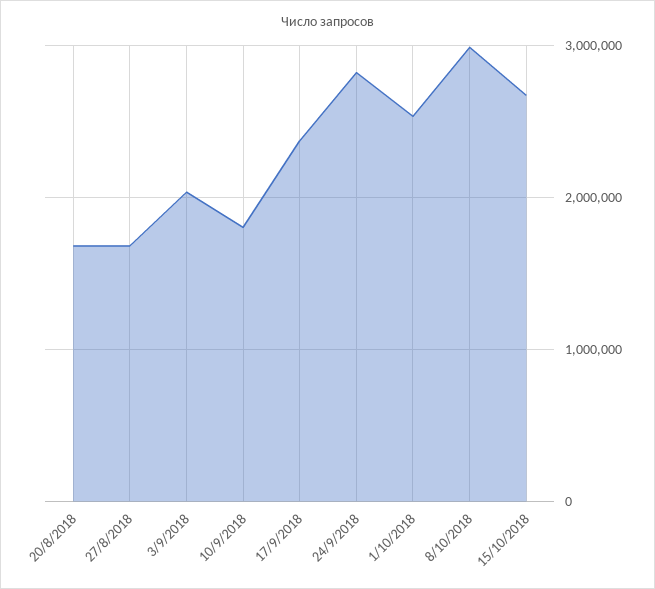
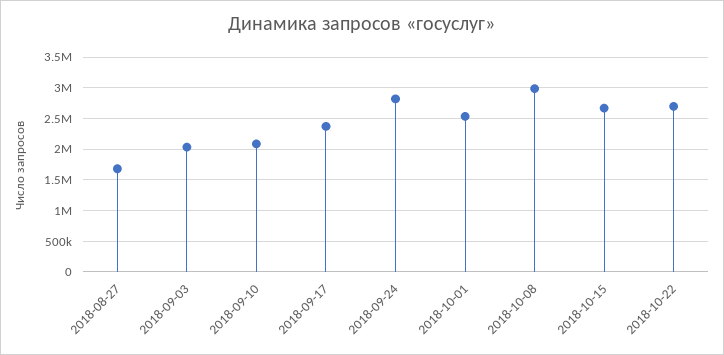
20/8/2018: 1700000 -> none
10/9/2018: 1800000 -> 2100000
2018-10-22: none -> 2700000

